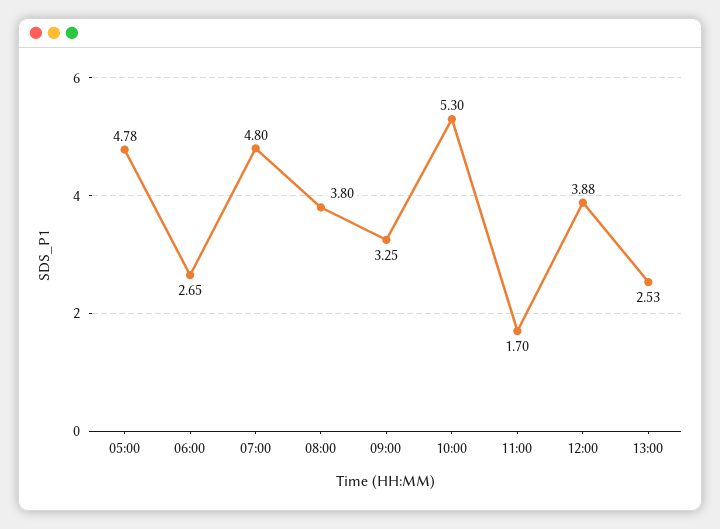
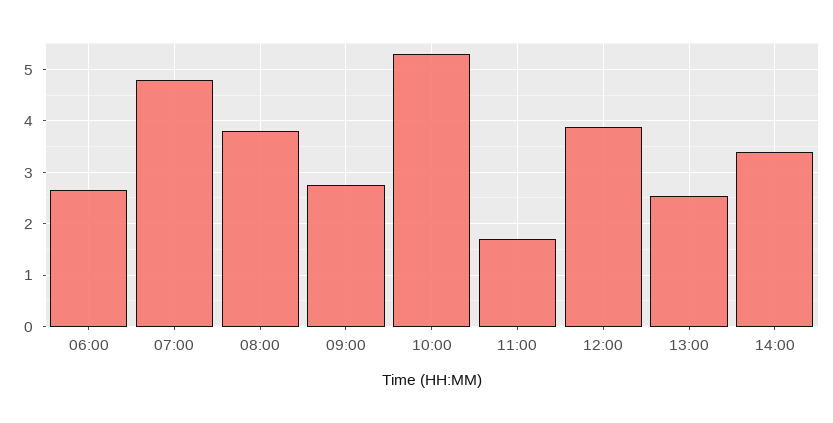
05:00: 4.78 -> none
09:00: 3.25 -> 2.8
14:00: none -> 3.4

